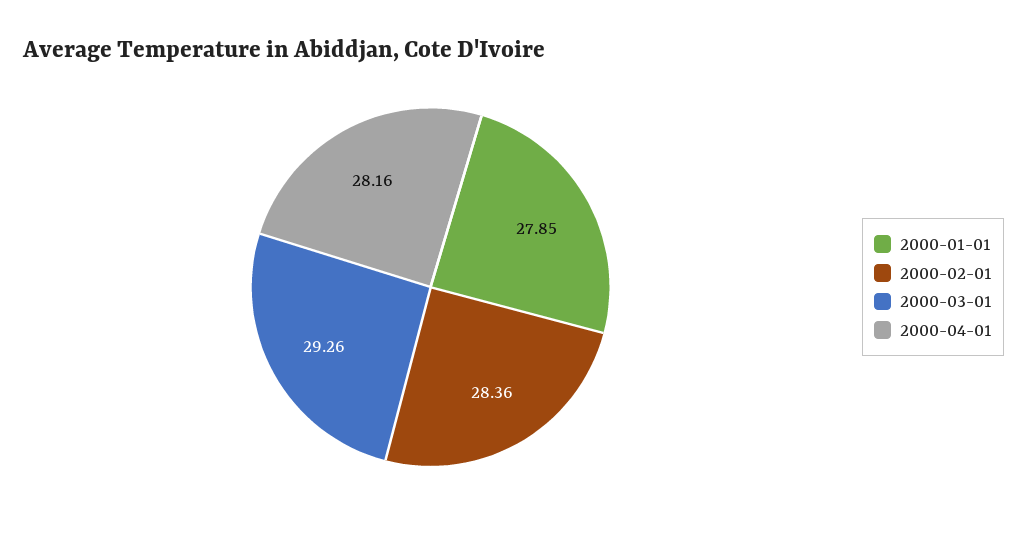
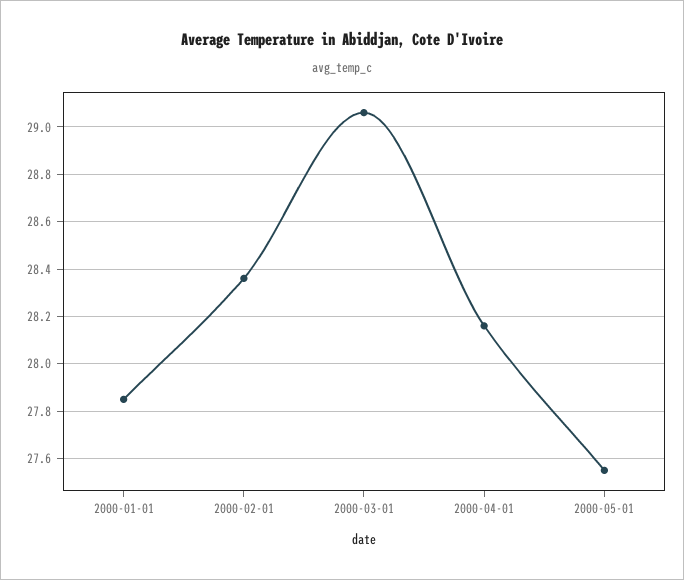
2000-03-01: 29.26 -> 29.05
2000-05-01: none -> 27.55

